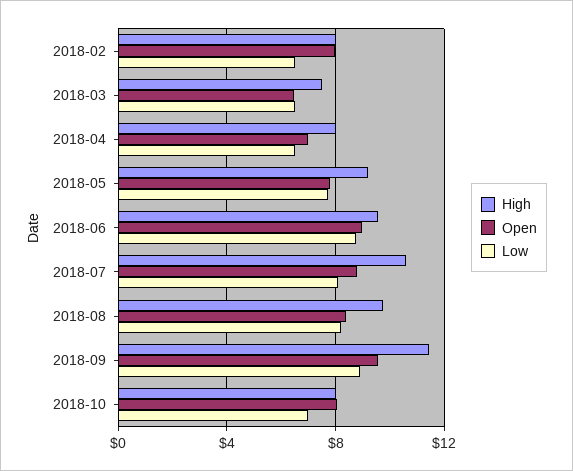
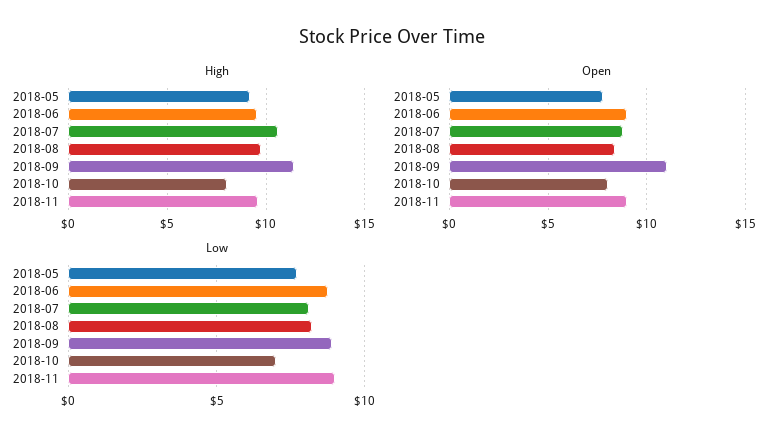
High, 2018-02: 8 -> none
Open, 2018-02: 8 -> none
Low, 2018-02: 6.5 -> none
High, 2018-03: 7.5 -> none
Open, 2018-03: 6.5 -> none
Low, 2018-03: 6.5 -> none
High, 2018-04: 8 -> none
Open, 2018-04: 7 -> none
Low, 2018-04: 6.5 -> none
Open, 2018-09: 9.5 -> 11
High, 2018-11: none -> 9.5
Open, 2018-11: none -> 9
Low, 2018-11: none -> 9

